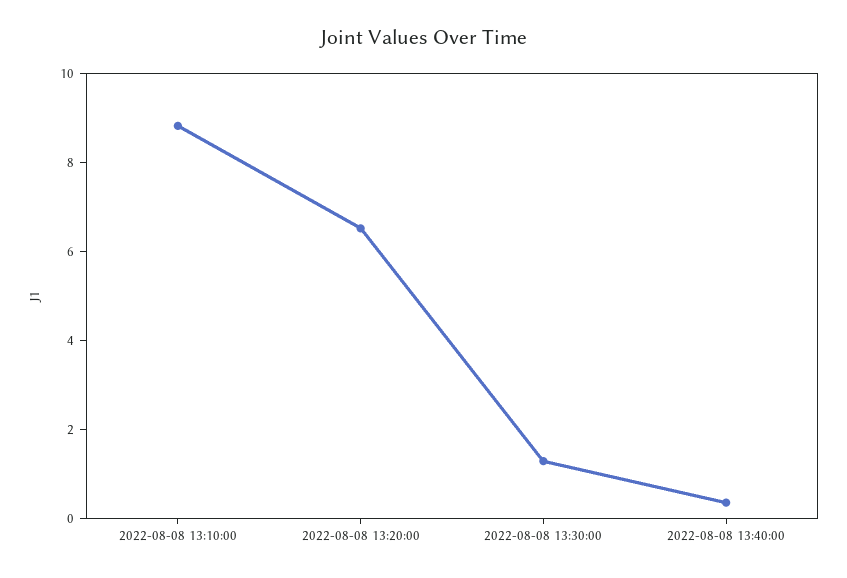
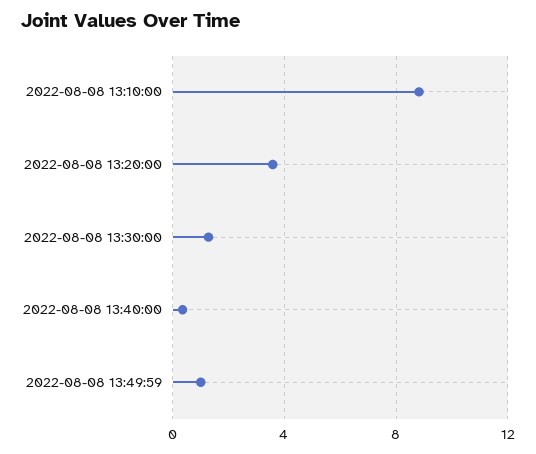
2022-08-08 13:20:00: 6.5 -> 3.5
2022-08-08 13:49:59: none -> 1

